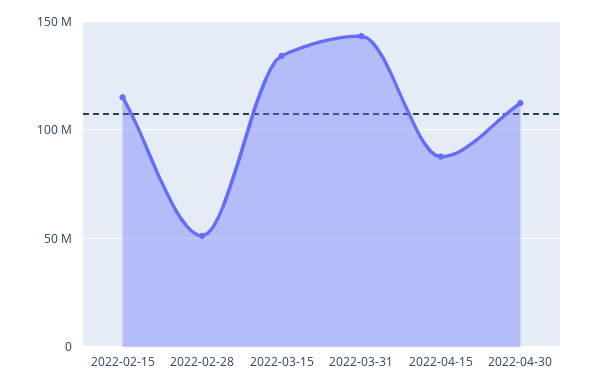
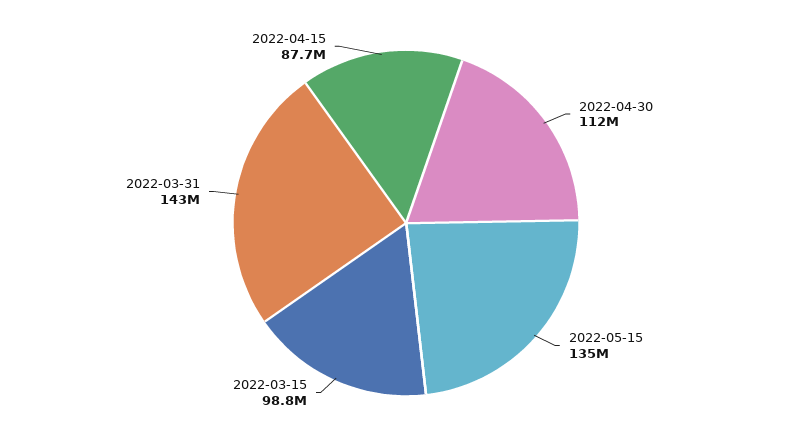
2022-02-15: 115000000 -> none
2022-02-28: 50000000 -> none
2022-03-15: 135000000 -> 98800000
2022-05-15: none -> 135000000

